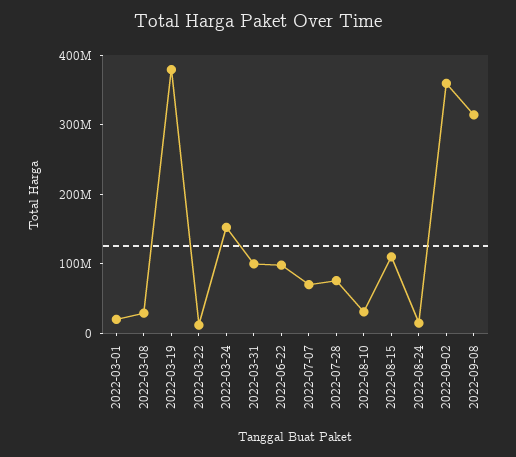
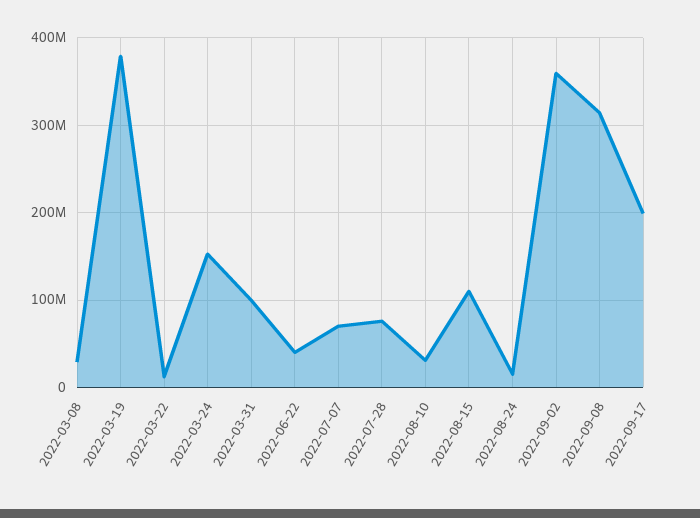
2022-03-01: 20000000 -> none
2022-06-22: 100000000 -> 40000000
2022-09-17: none -> 200000000

